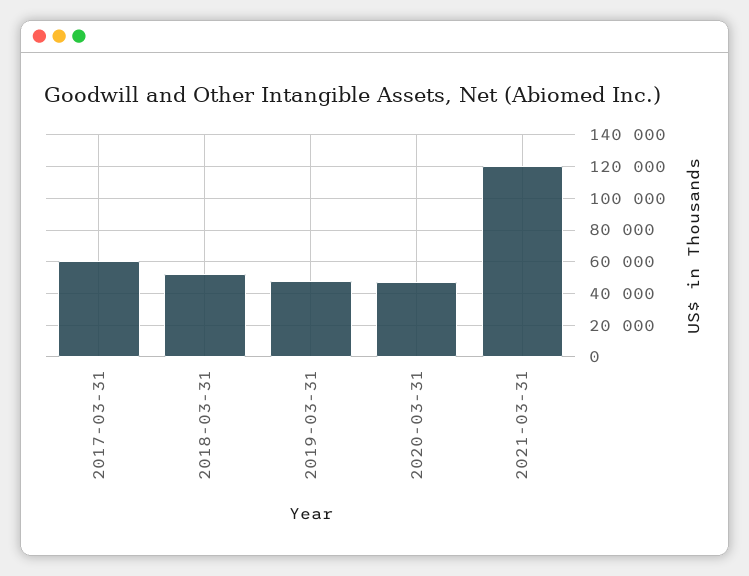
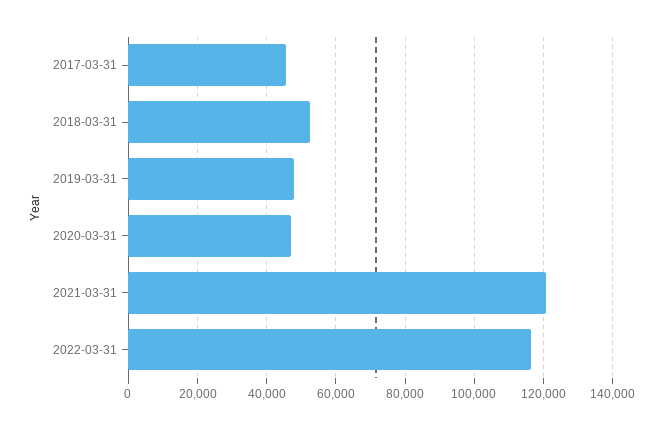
2017-03-31: 60000 -> 46000
2022-03-31: none -> 116000

